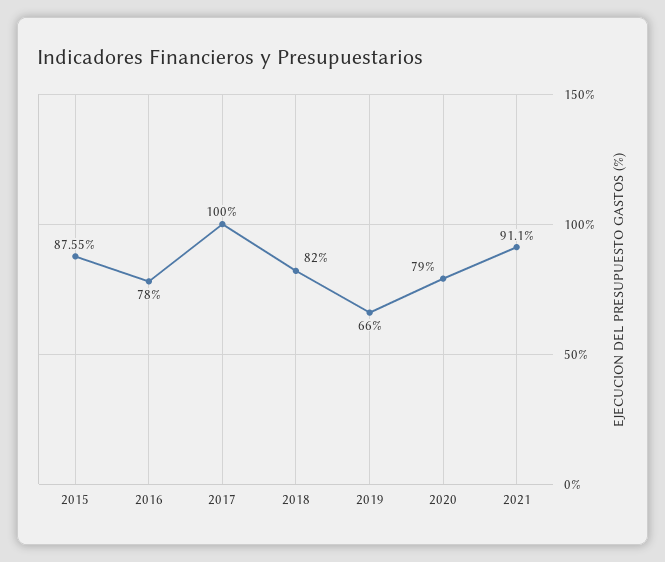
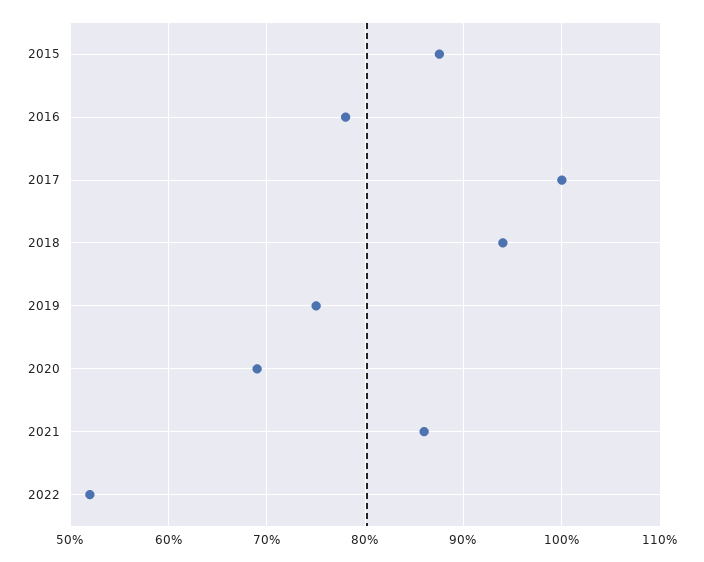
2018: 82 -> 94
2019: 66 -> 75
2020: 79 -> 69
2021: 91.1 -> 86
2022: none -> 52

